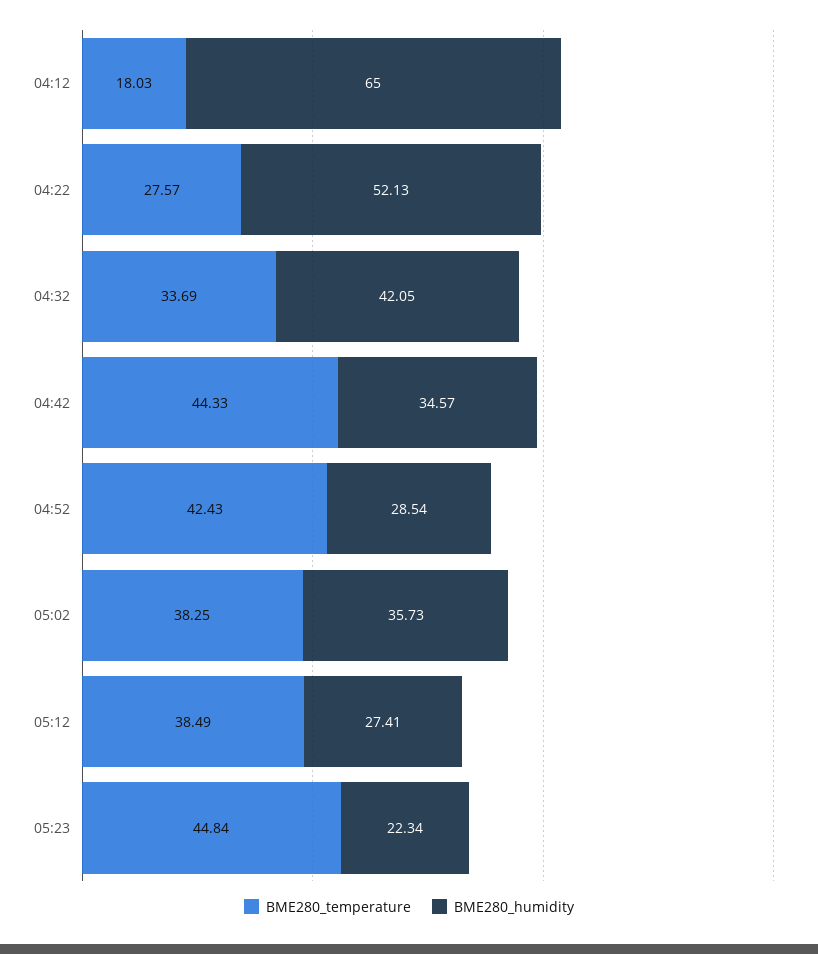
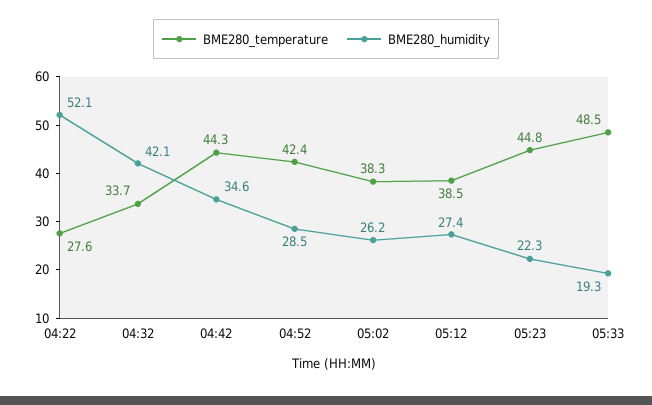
BME280_temperature, 04:12: 18.03 -> none
BME280_humidity, 04:12: 65 -> none
BME280_humidity, 05:02: 35.73 -> 26.2
BME280_temperature, 05:33: none -> 48.5
BME280_humidity, 05:33: none -> 19.3

